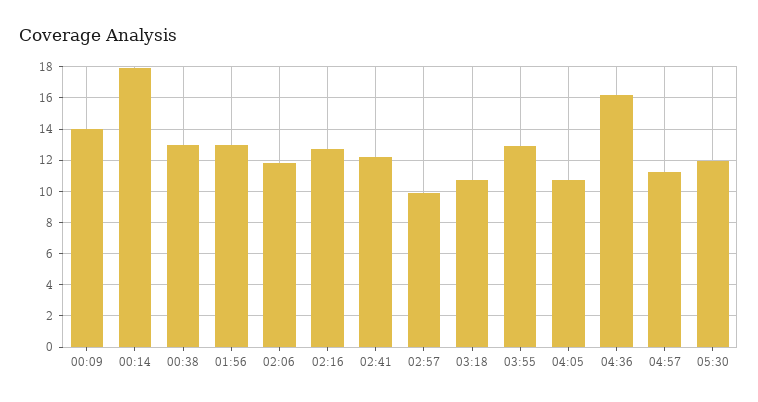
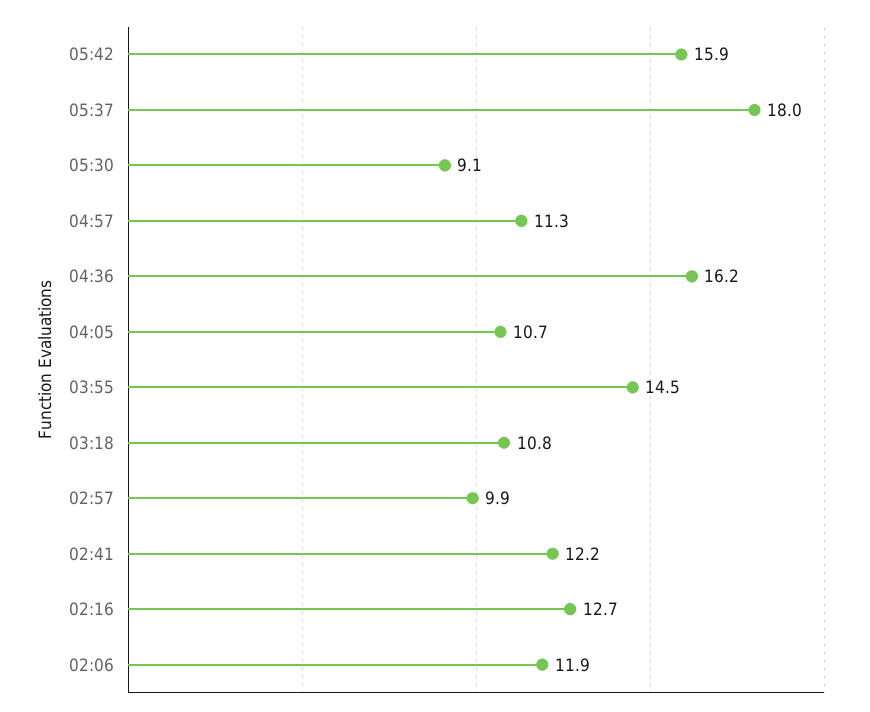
00:09: 14 -> none
00:14: 18 -> none
00:38: 13 -> none
01:56: 13 -> none
03:55: 13 -> 14.5
05:30: 12 -> 9.1
05:42: none -> 15.9
05:37: none -> 18

